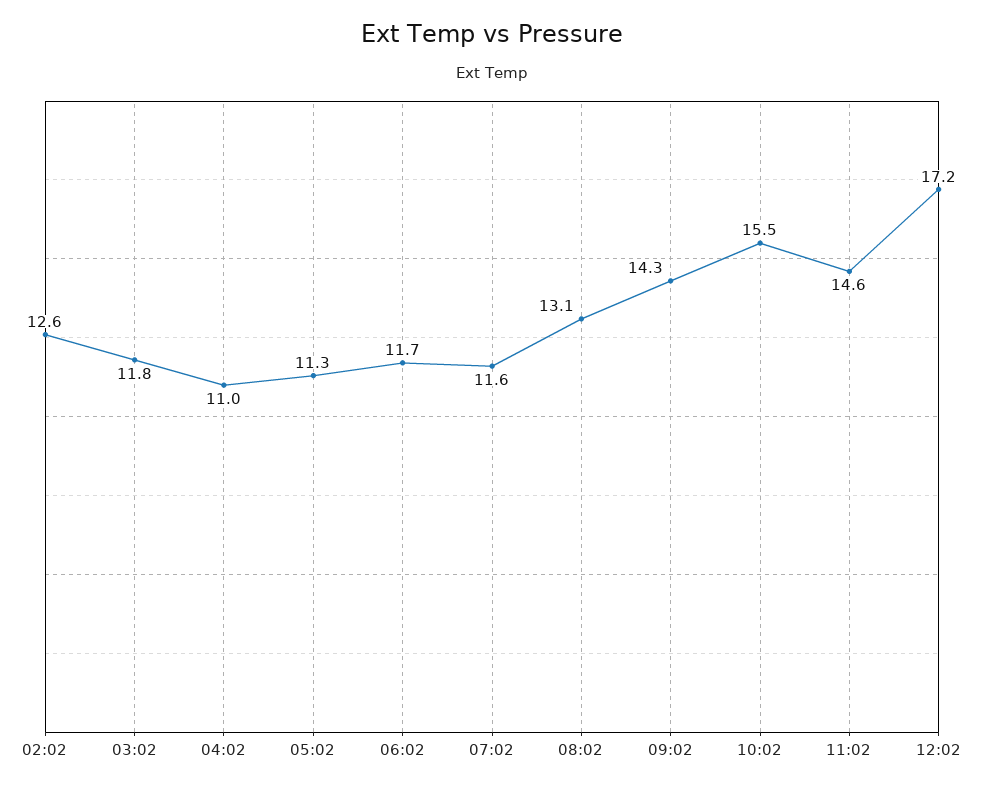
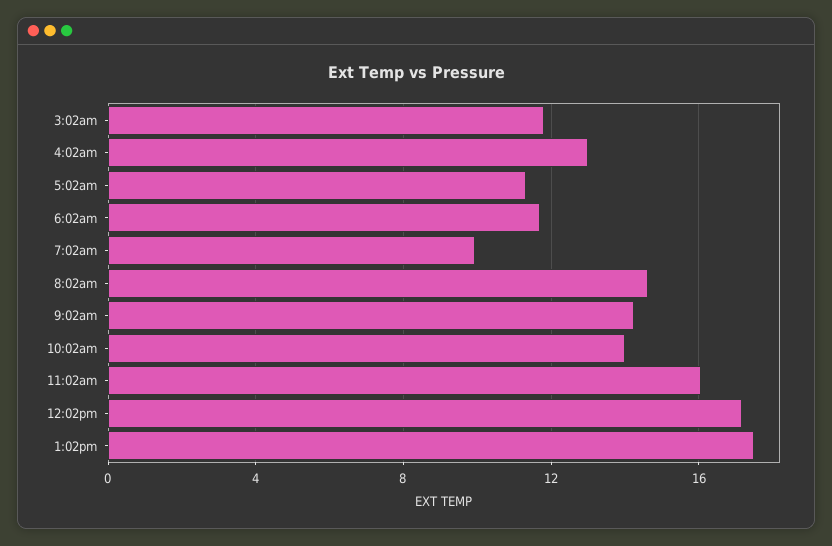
02:02: 12.6 -> none
04:02: 11 -> 13
07:02: 11.6 -> 10
08:02: 13.1 -> 14.5
10:02: 15.5 -> 14
11:02: 14.6 -> 16
1:02pm: none -> 17.5

